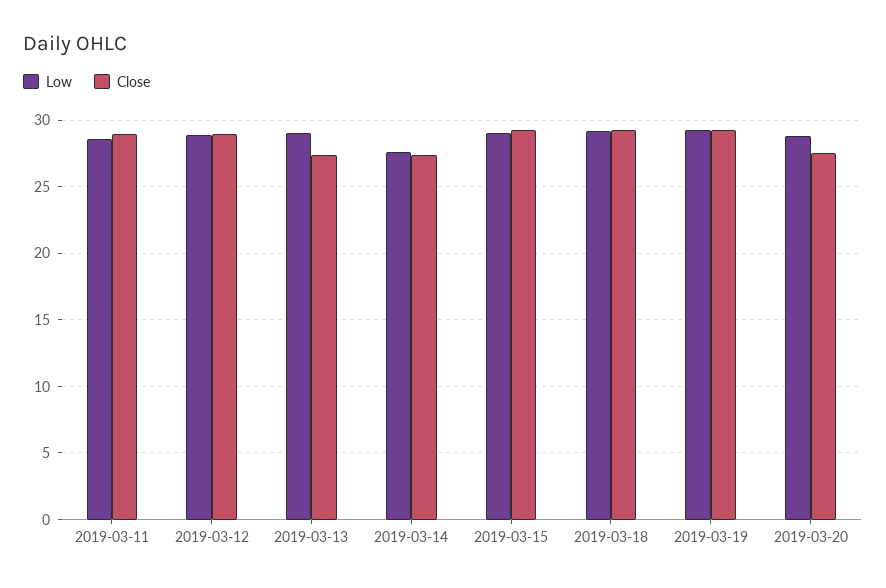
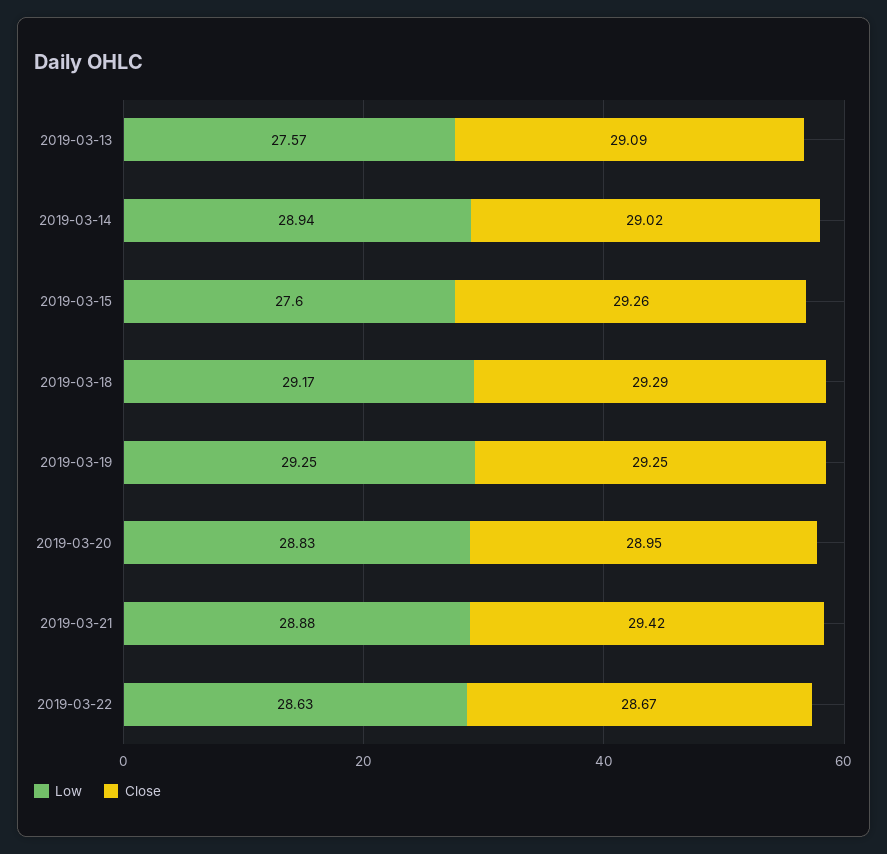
Low, 2019-03-11: 28.5 -> none
Close, 2019-03-11: 29 -> none
Low, 2019-03-12: 29 -> none
Close, 2019-03-12: 29 -> none
Low, 2019-03-13: 29 -> 27.57
Close, 2019-03-13: 27.5 -> 29.09
Low, 2019-03-14: 27.5 -> 28.94
Close, 2019-03-14: 27.5 -> 29.02
Low, 2019-03-15: 29 -> 27.6
Close, 2019-03-20: 27.5 -> 28.95
Low, 2019-03-21: none -> 28.88
Close, 2019-03-21: none -> 29.42
Low, 2019-03-22: none -> 28.63
Close, 2019-03-22: none -> 28.67

